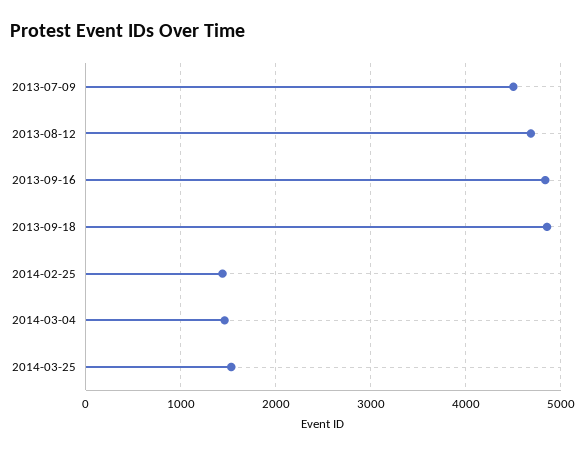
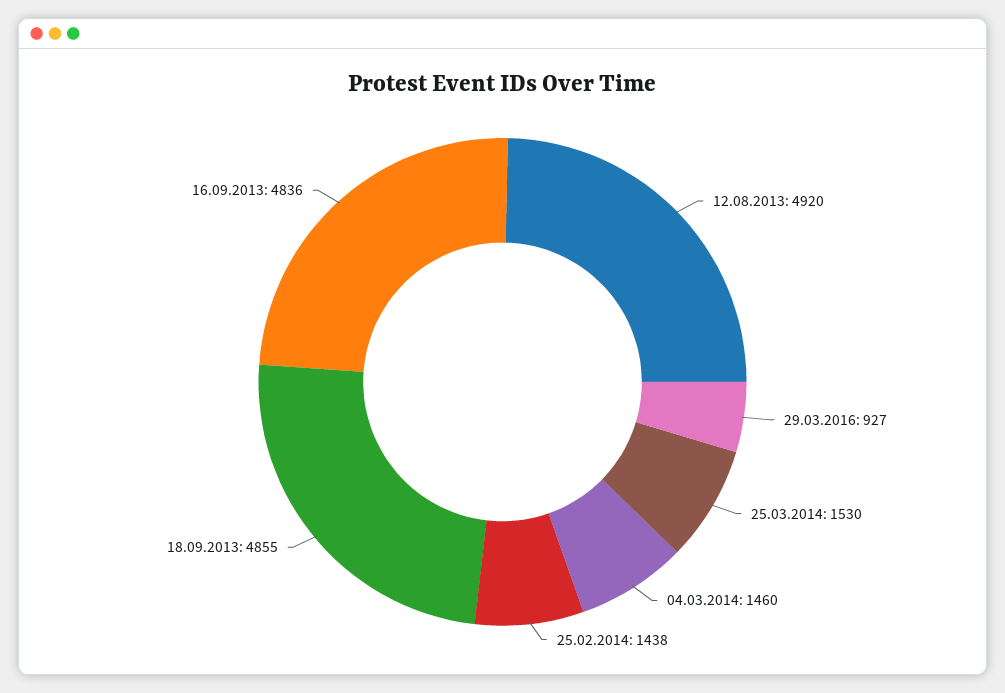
2013-07-09: 4500 -> none
2013-08-12: 4700 -> 4920
29.03.2016: none -> 927

